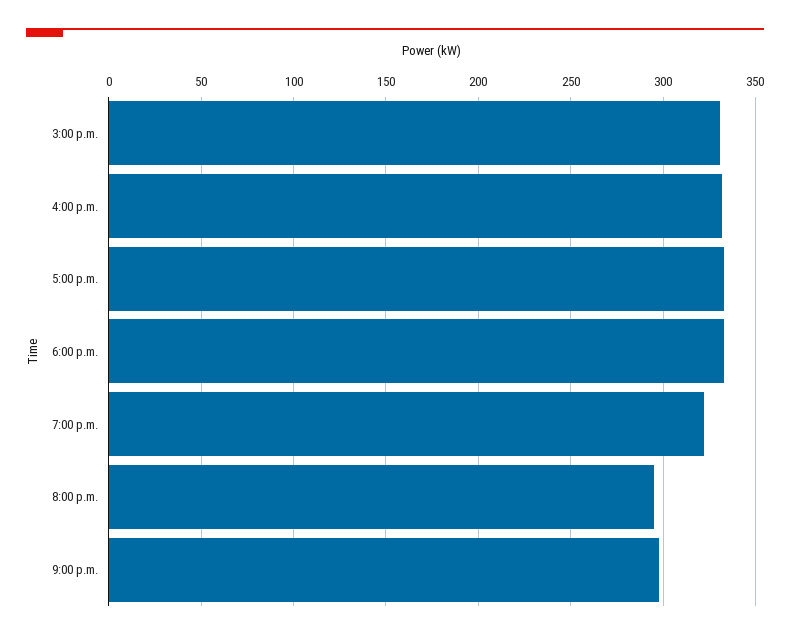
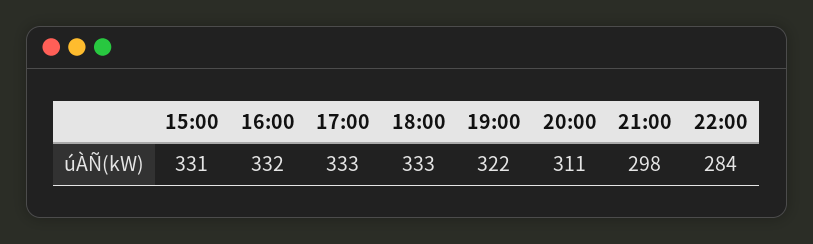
8:00 p.m.: 295 -> 311
22:00: none -> 284

